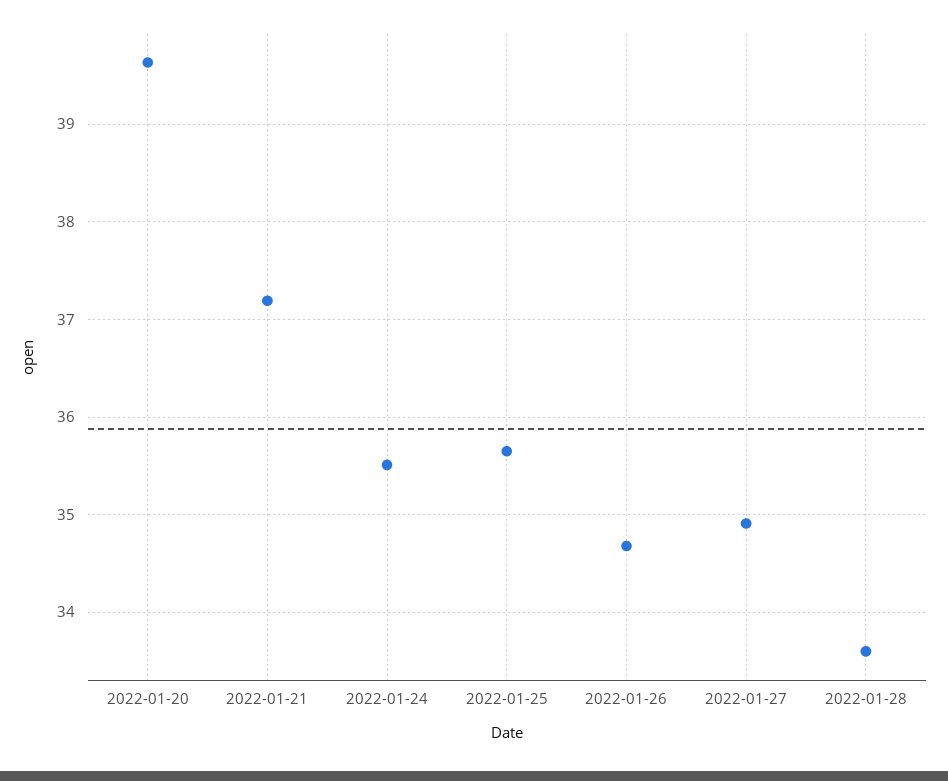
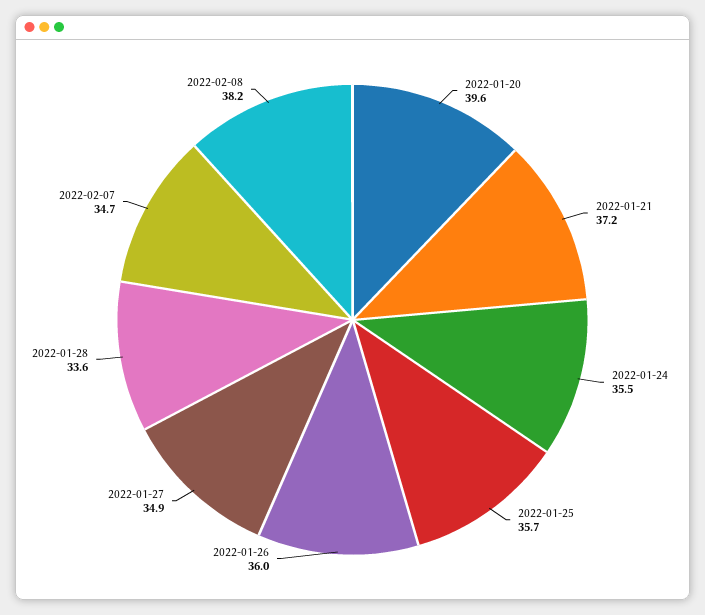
2022-01-26: 34.7 -> 36
2022-02-07: none -> 34.7
2022-02-08: none -> 38.2

